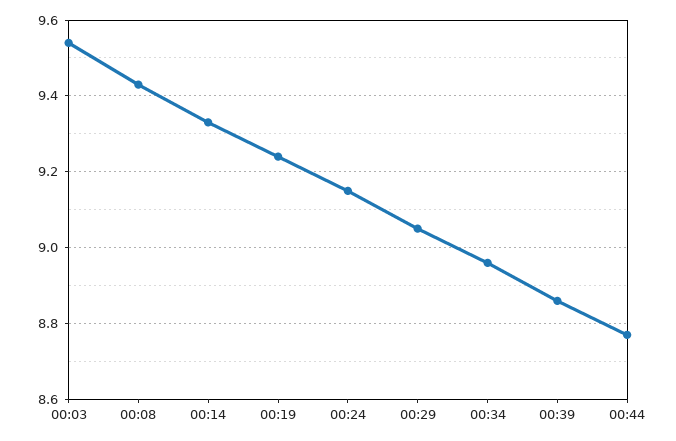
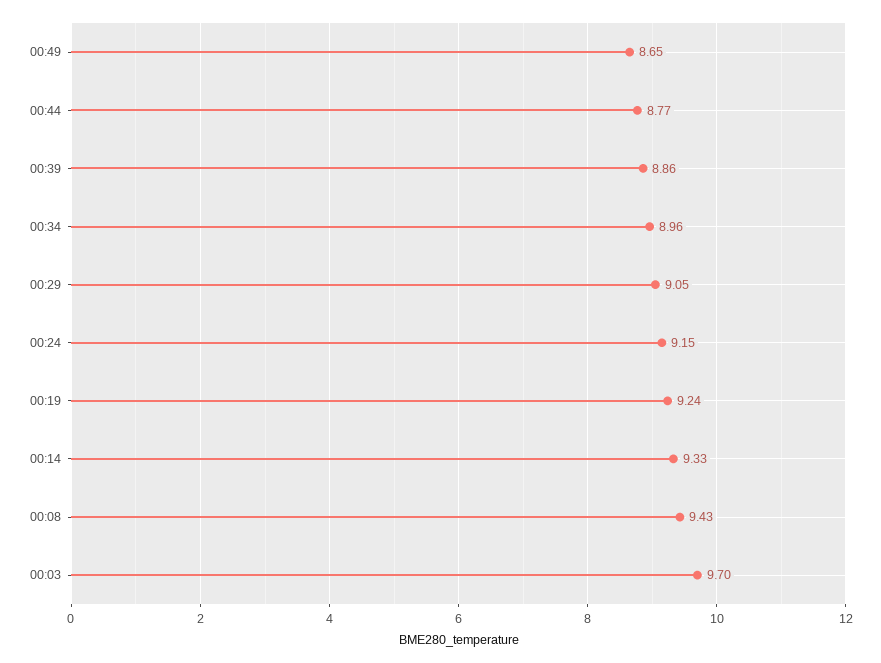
00:03: 9.55 -> 9.7
00:49: none -> 8.65

